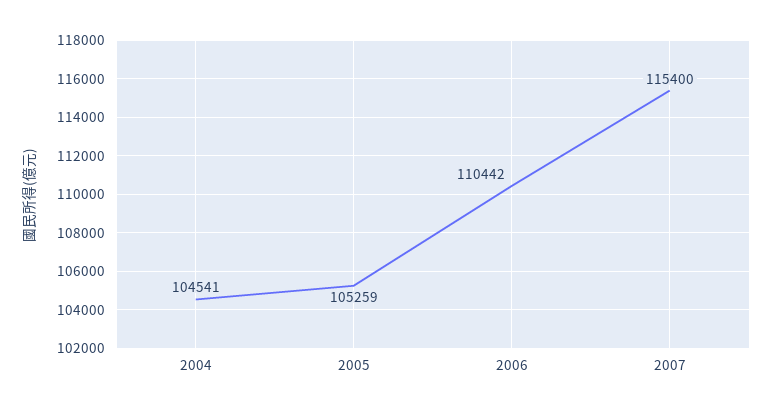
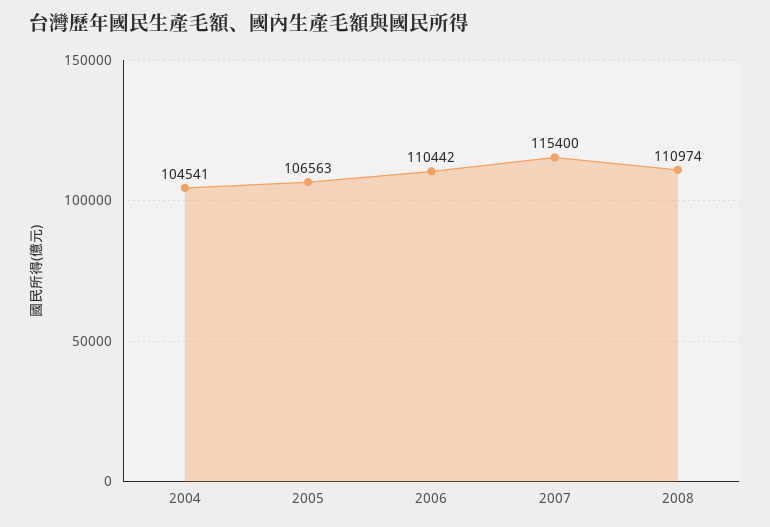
2005: 105259 -> 106563
2008: none -> 110974

